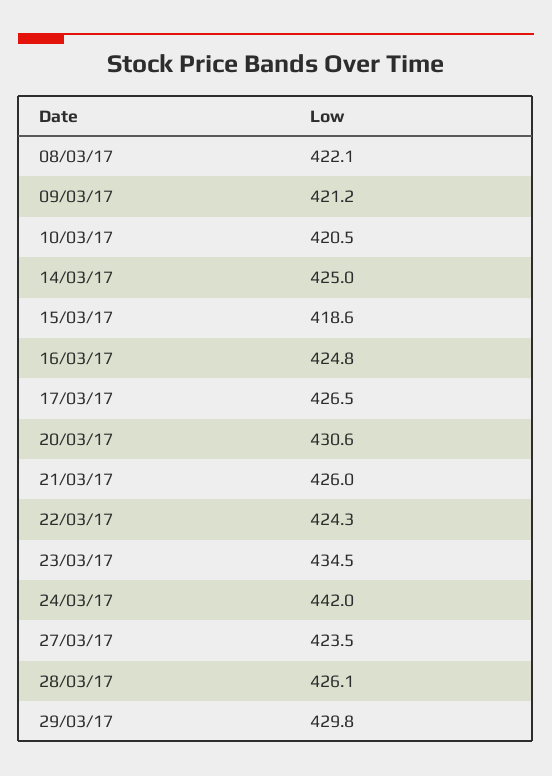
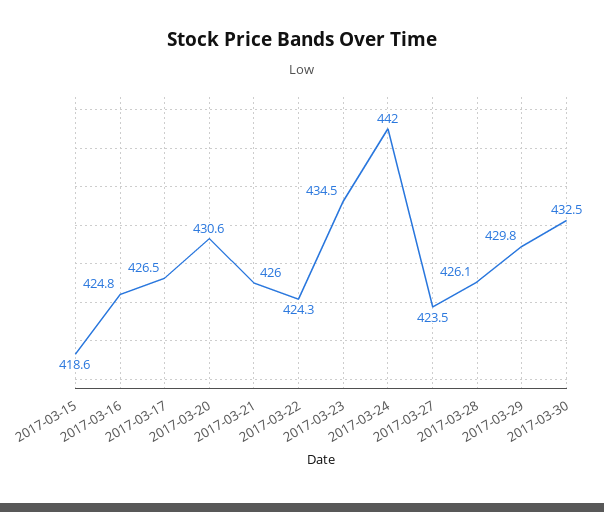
08/03/17: 422.1 -> none
09/03/17: 421.2 -> none
10/03/17: 420.5 -> none
14/03/17: 425 -> none
2017-03-30: none -> 432.5

